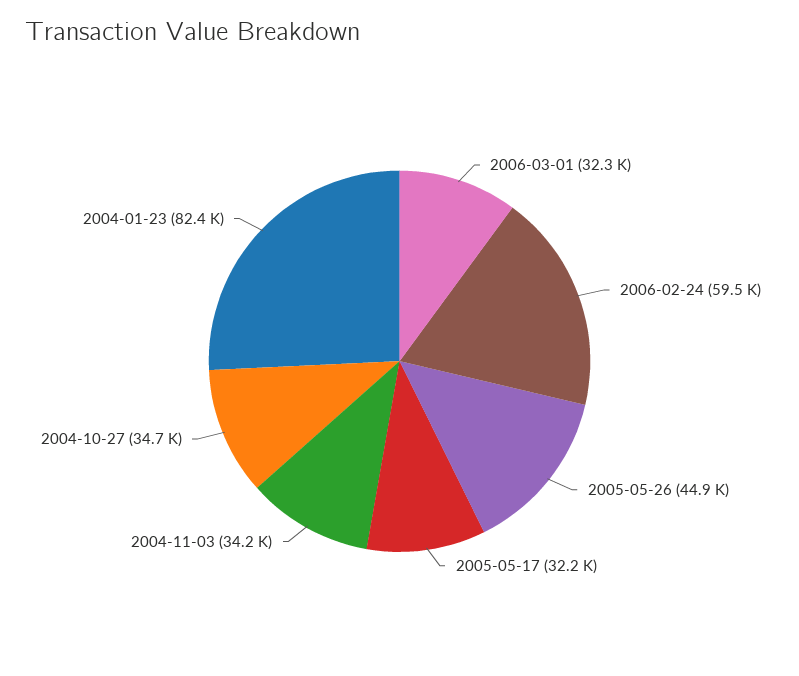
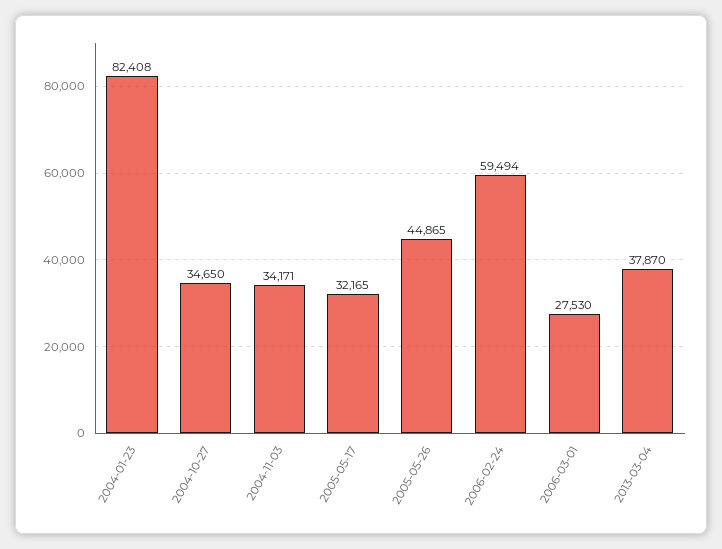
2006-03-01: 32300 -> 27530
2013-03-04: none -> 37870

